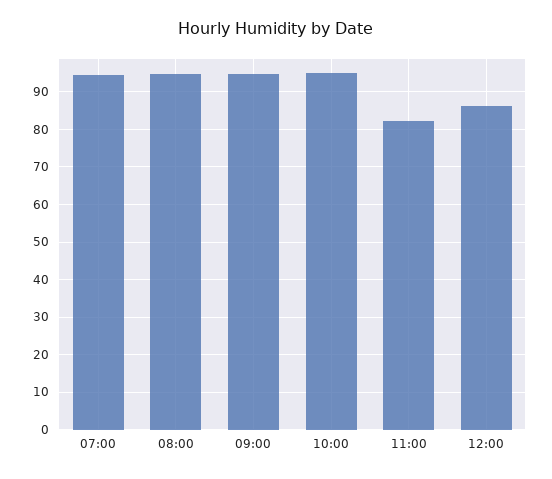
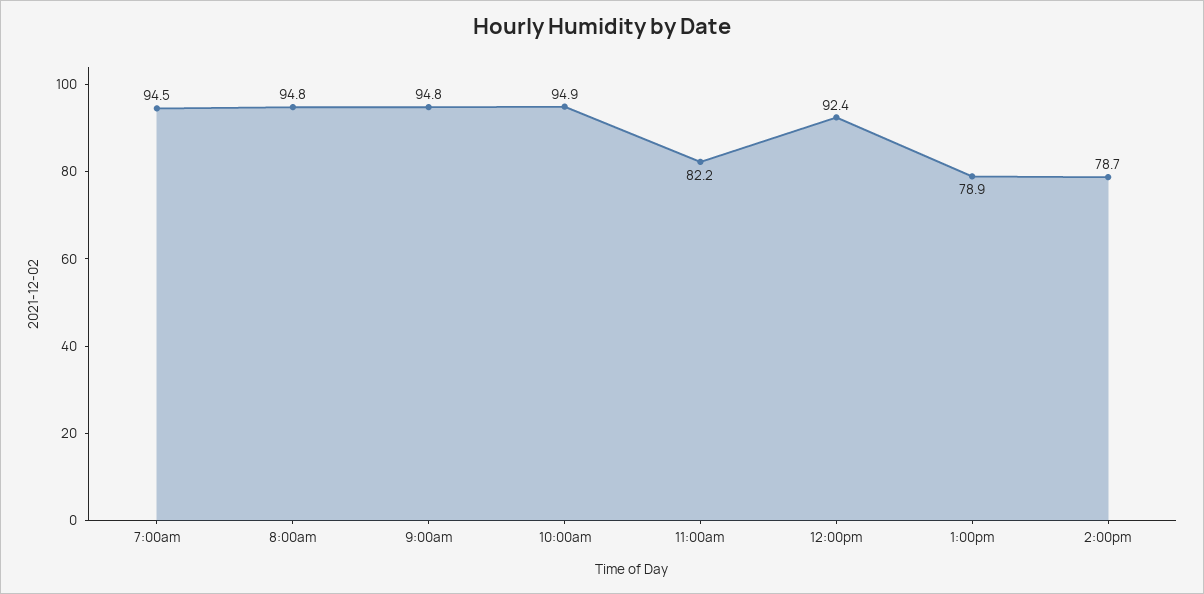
12:00: 86 -> 92.4
1:00pm: none -> 78.9
2:00pm: none -> 78.7

